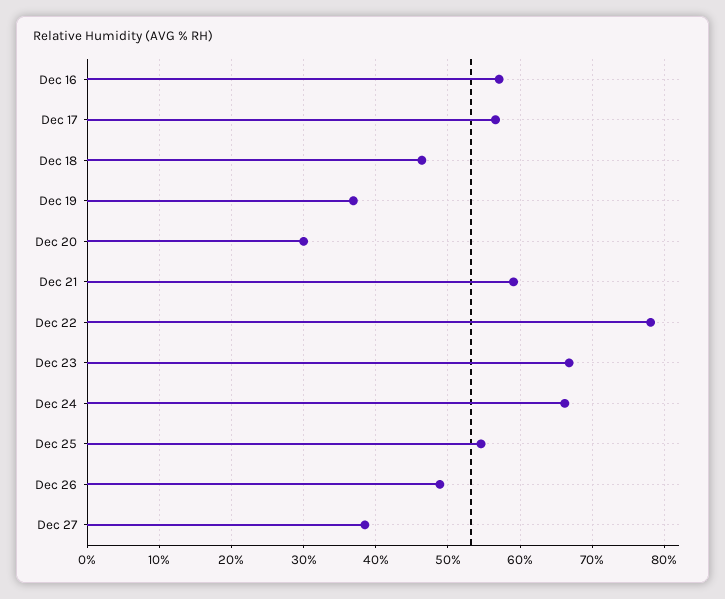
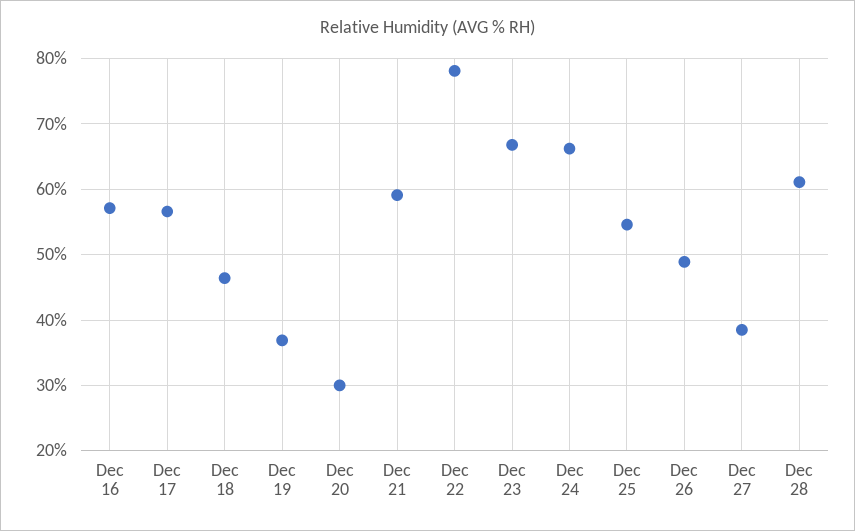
Dec 28: none -> 61

